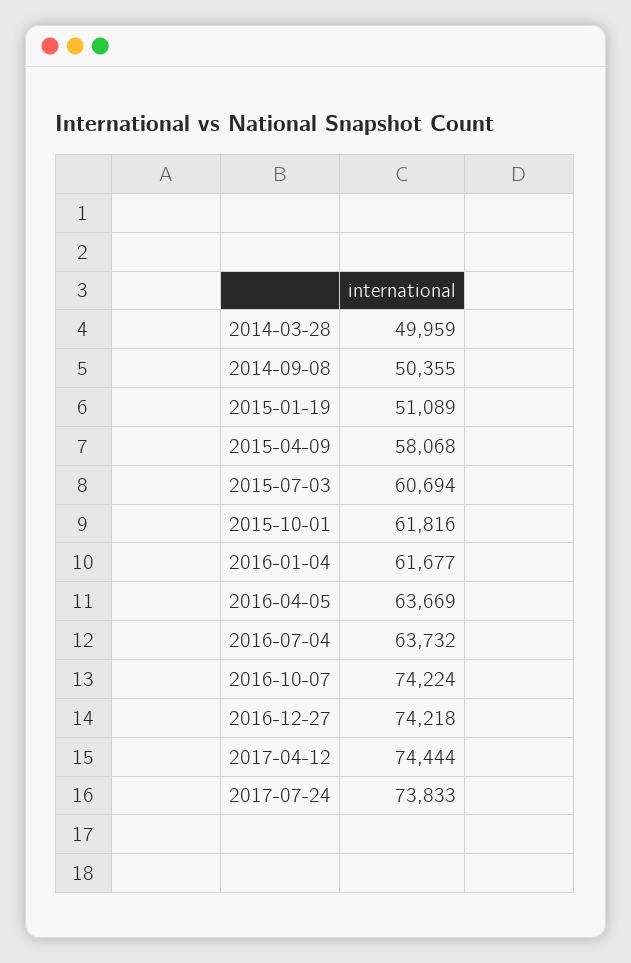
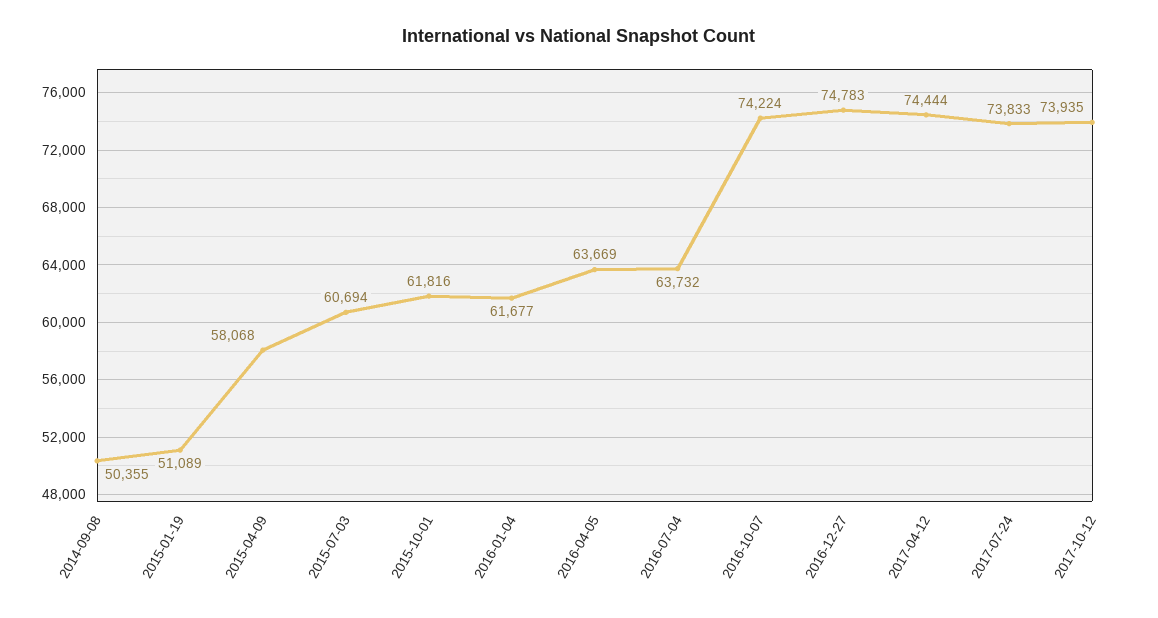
2014-03-28: 49959 -> none
2016-12-27: 74218 -> 74783
2017-10-12: none -> 73935

